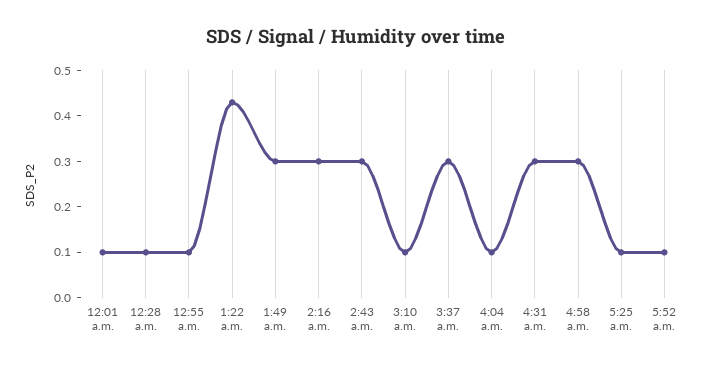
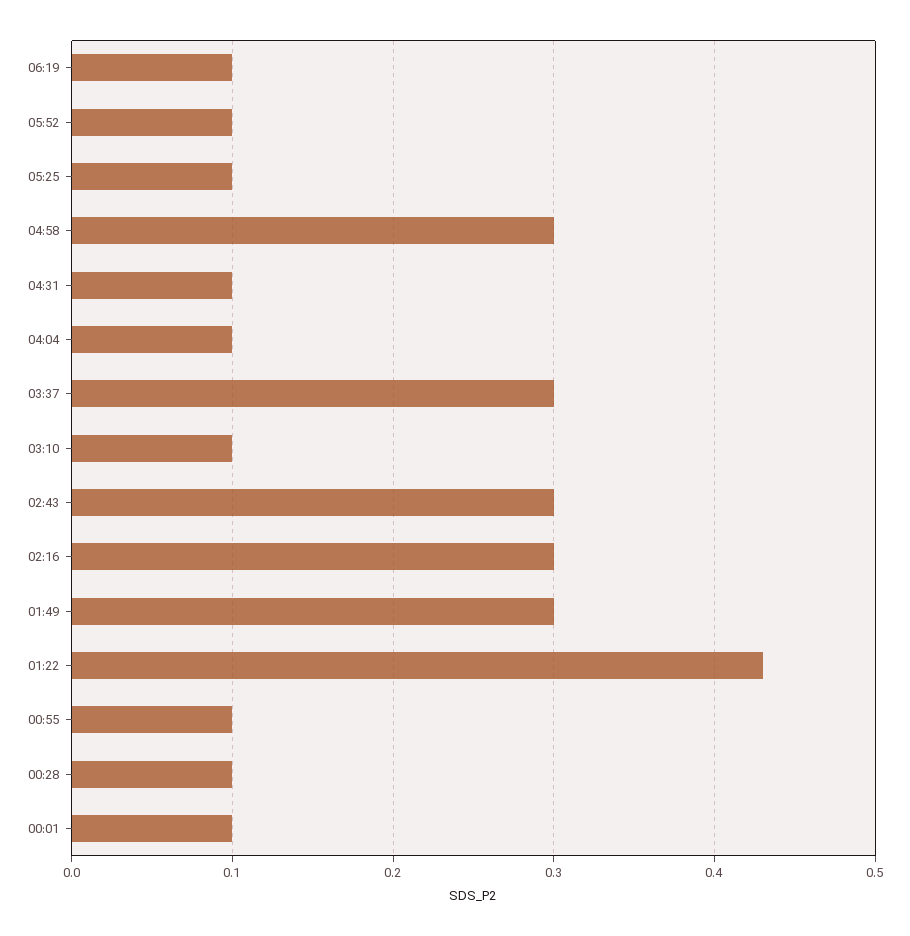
4:31 a.m.: 0.3 -> 0.1
06:19: none -> 0.1

